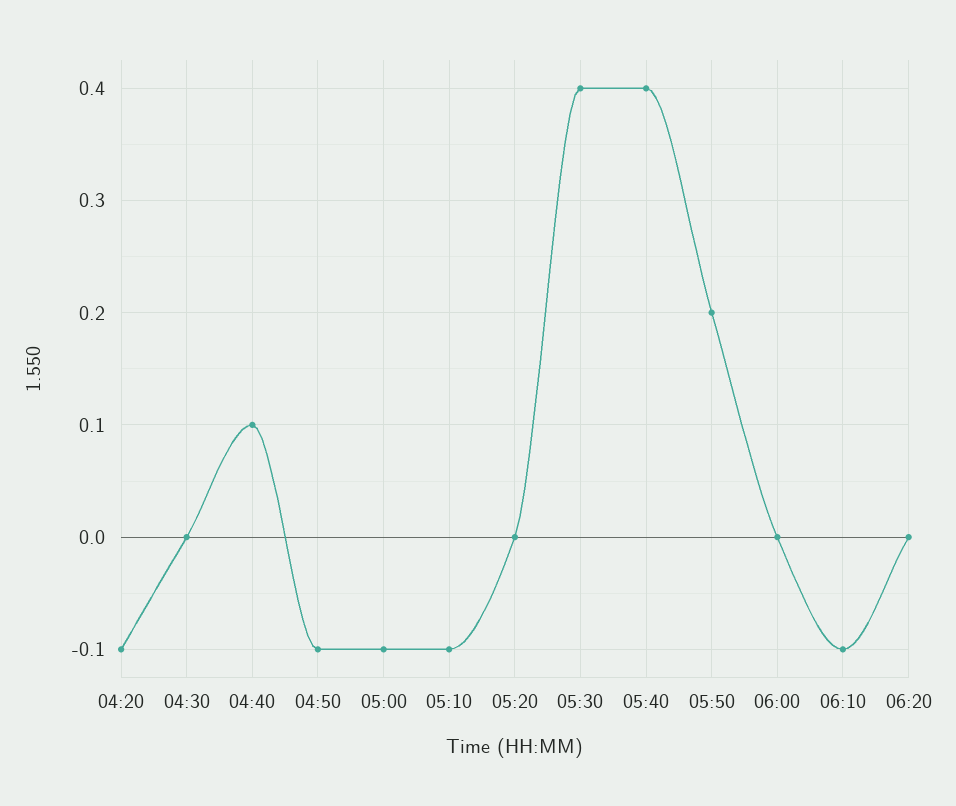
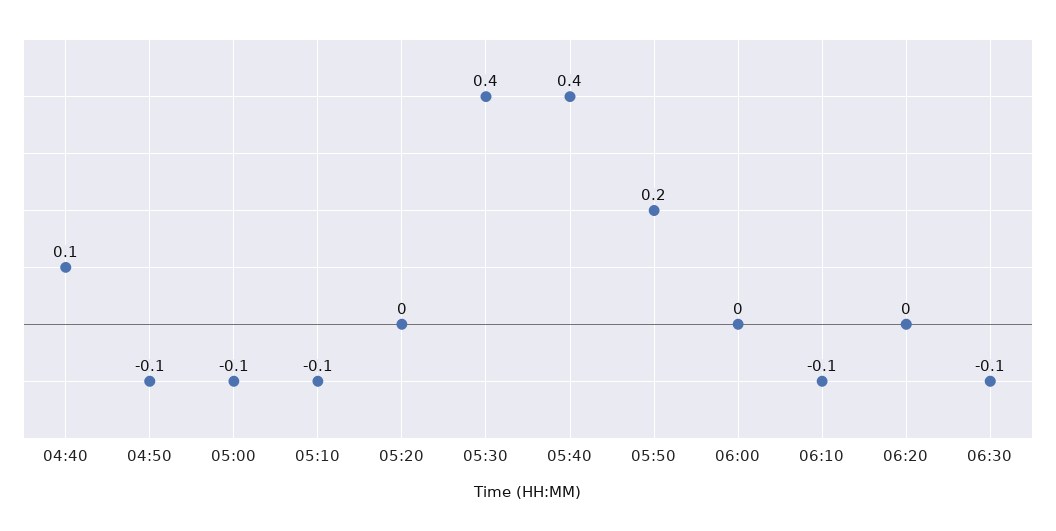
04:20: -0.1 -> none
04:30: 0 -> none
06:30: none -> -0.1

